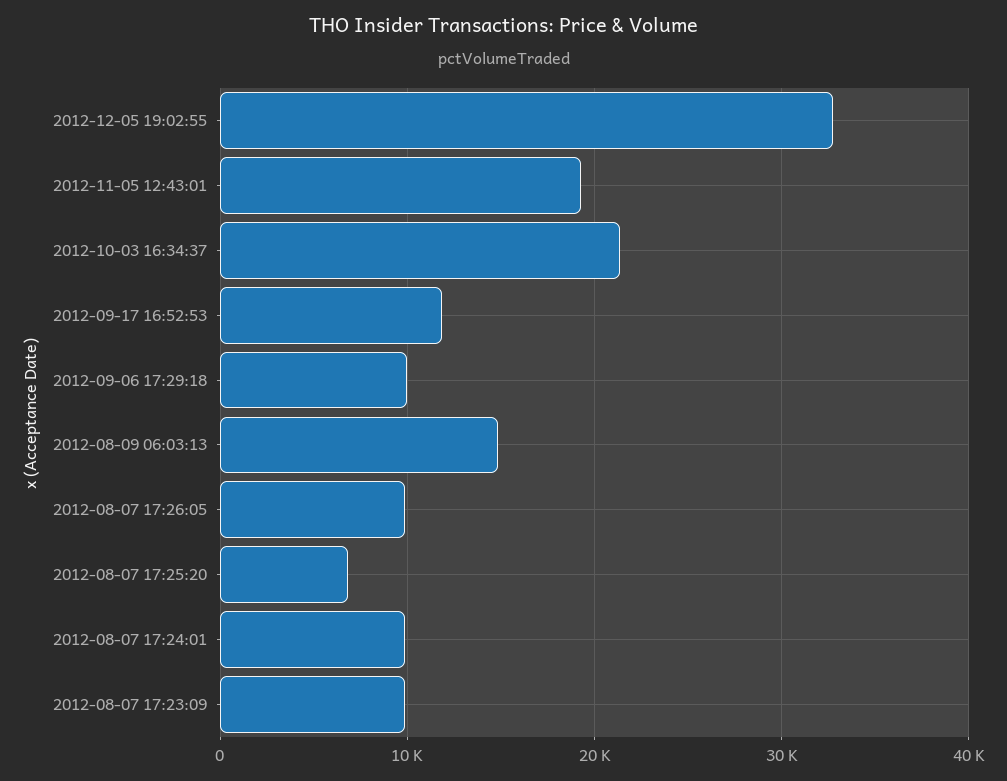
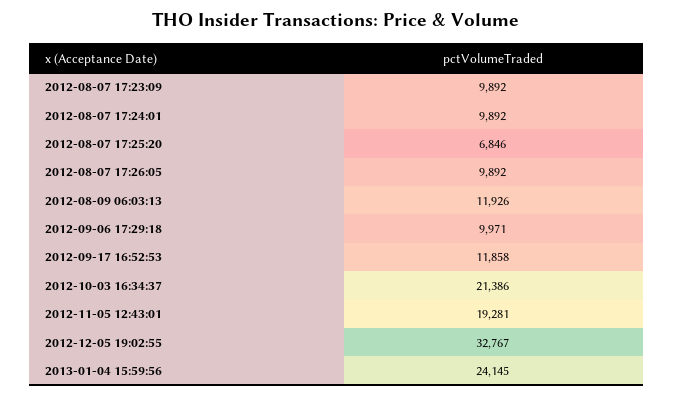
2012-08-09 06:03:13: 15000 -> 11926
2013-01-04 15:59:56: none -> 24145

